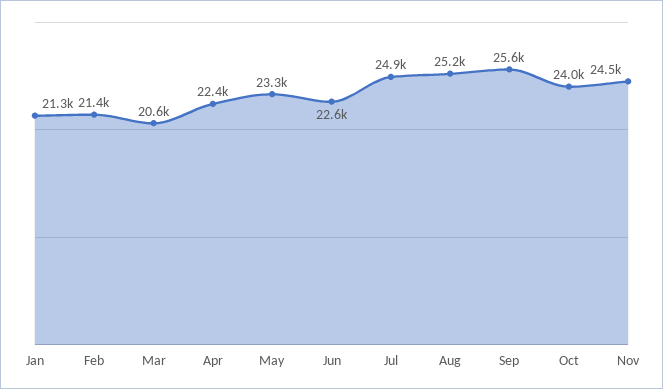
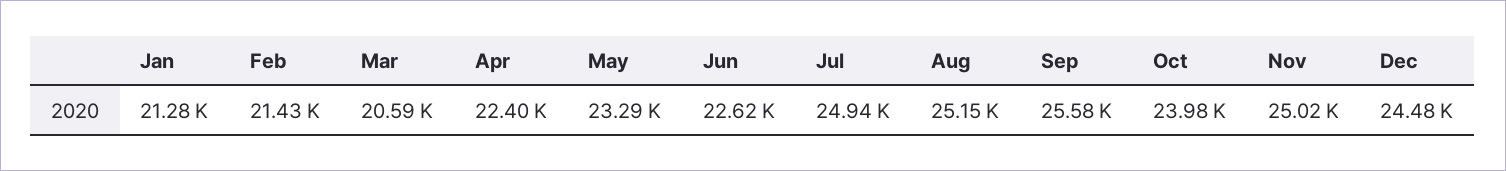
Nov: 24500 -> 25020
Dec: none -> 24480

